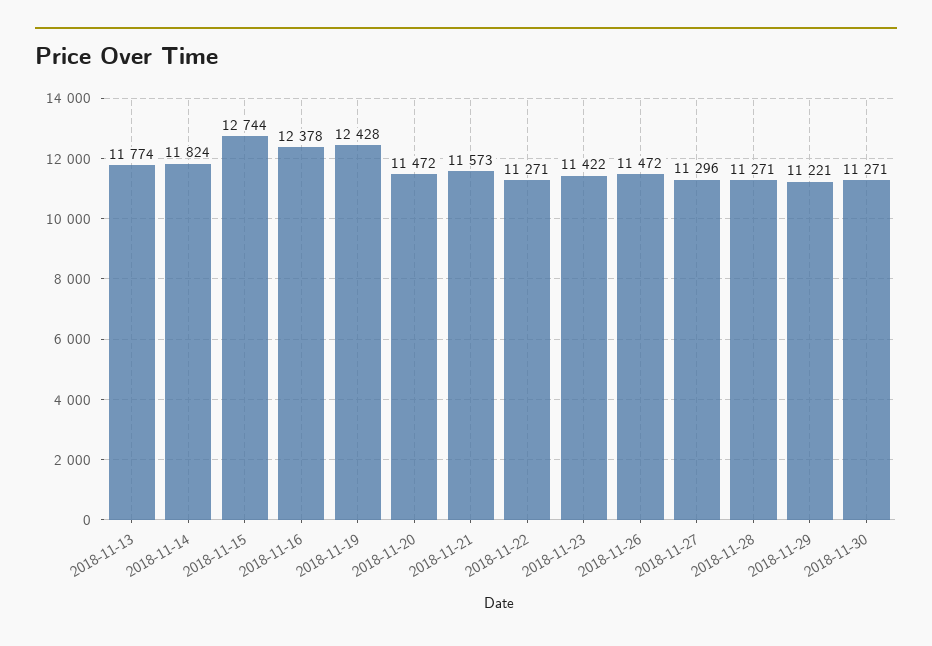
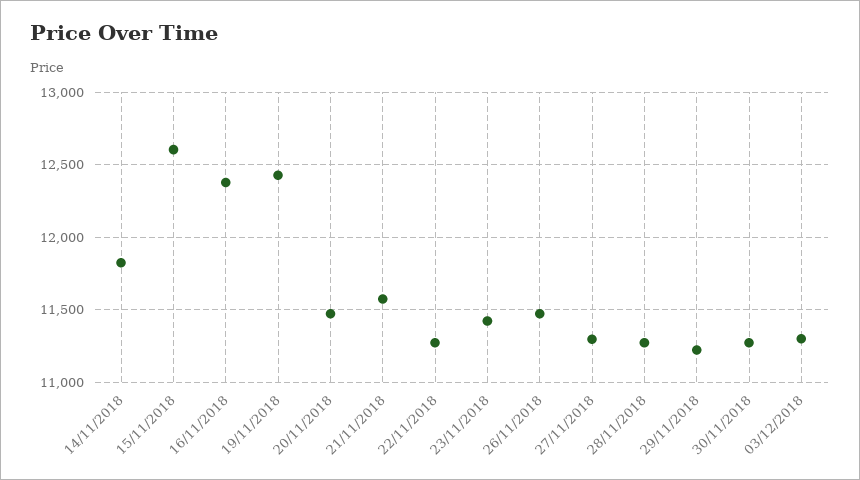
2018-11-13: 11774 -> none
2018-11-15: 12744 -> 12600
03/12/2018: none -> 11300

